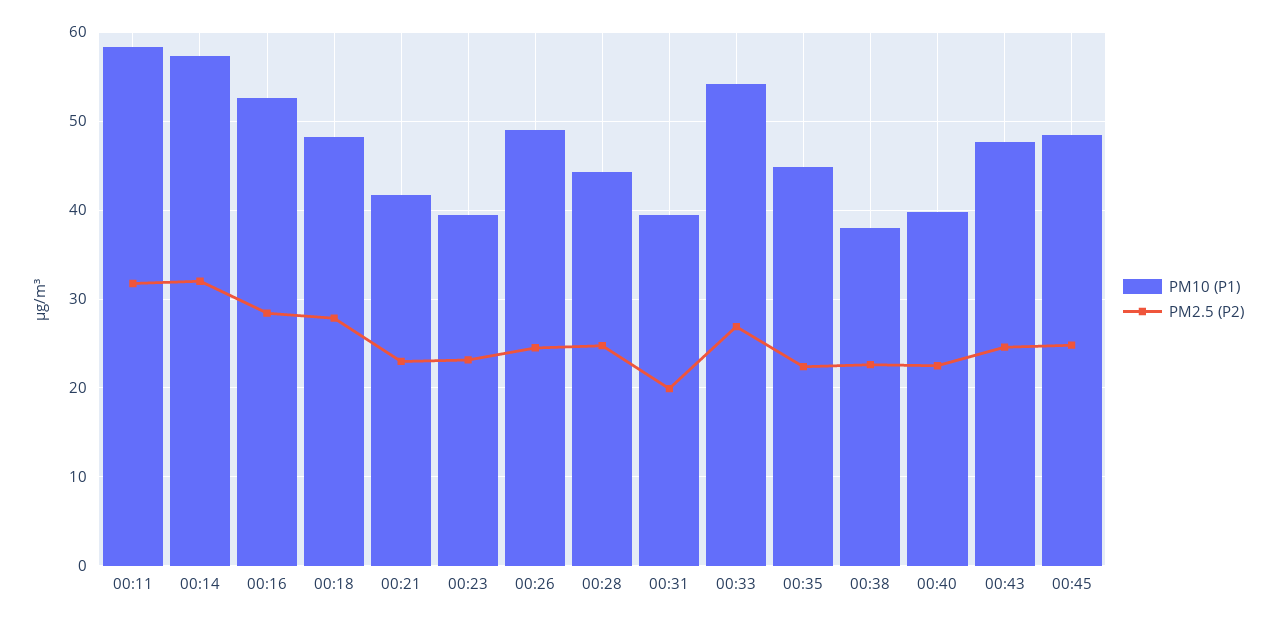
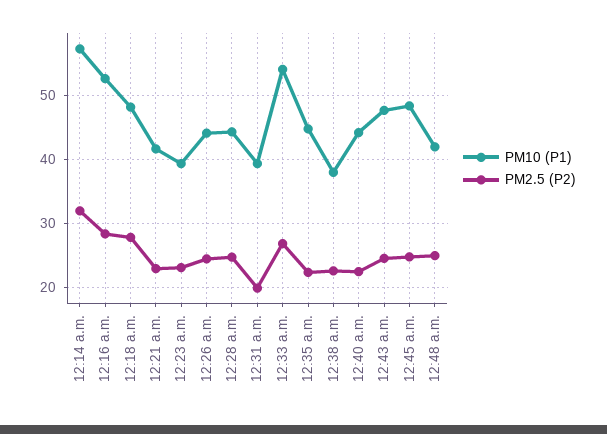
PM10 (P1), 00:11: 58 -> none
PM2.5 (P2), 00:11: 32 -> none
PM10 (P1), 00:26: 49 -> 44
PM10 (P1), 00:40: 40 -> 44
PM10 (P1), 12:48 a.m.: none -> 42
PM2.5 (P2), 12:48 a.m.: none -> 25

